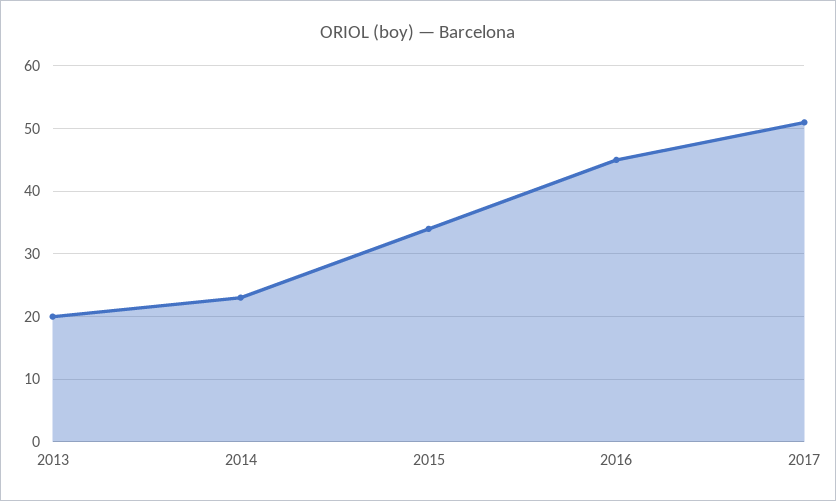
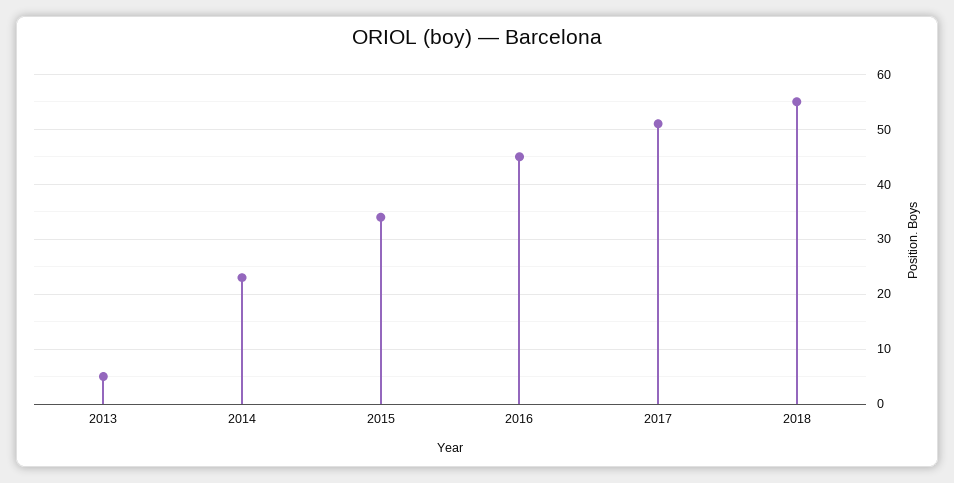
2013: 20 -> 5
2018: none -> 55

